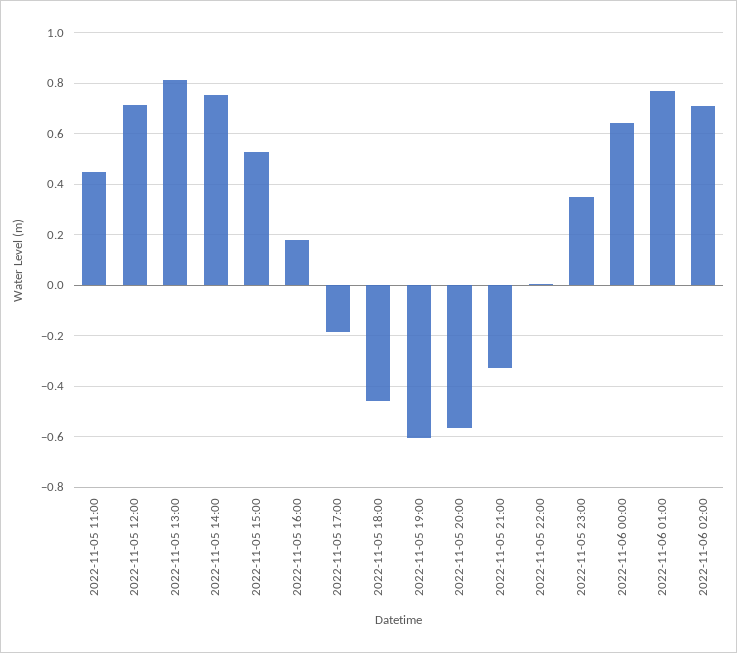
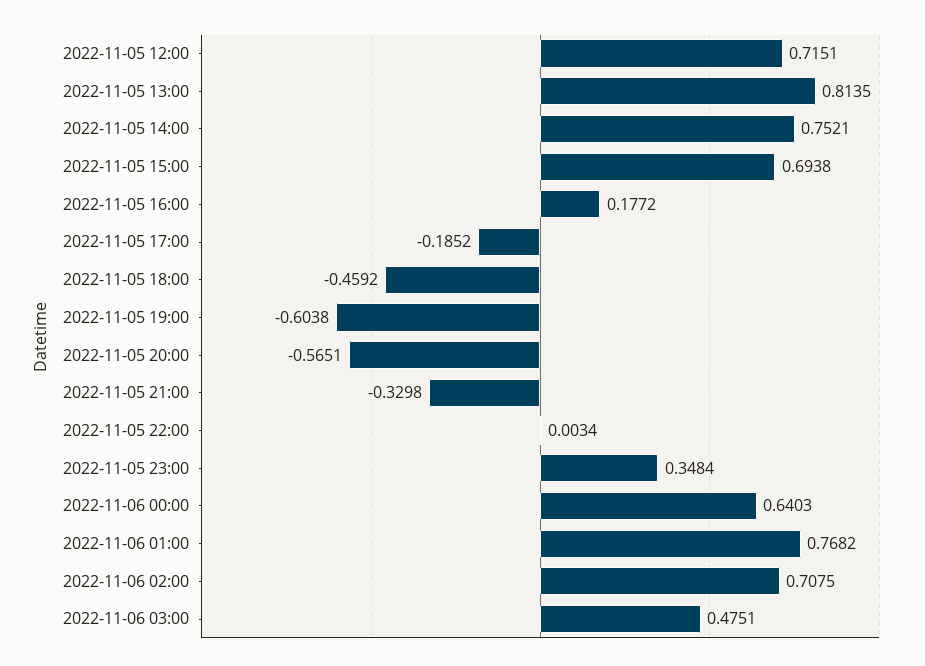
2022-11-05 11:00: 0.45 -> none
2022-11-05 15:00: 0.525 -> 0.6938
2022-11-06 03:00: none -> 0.4751

